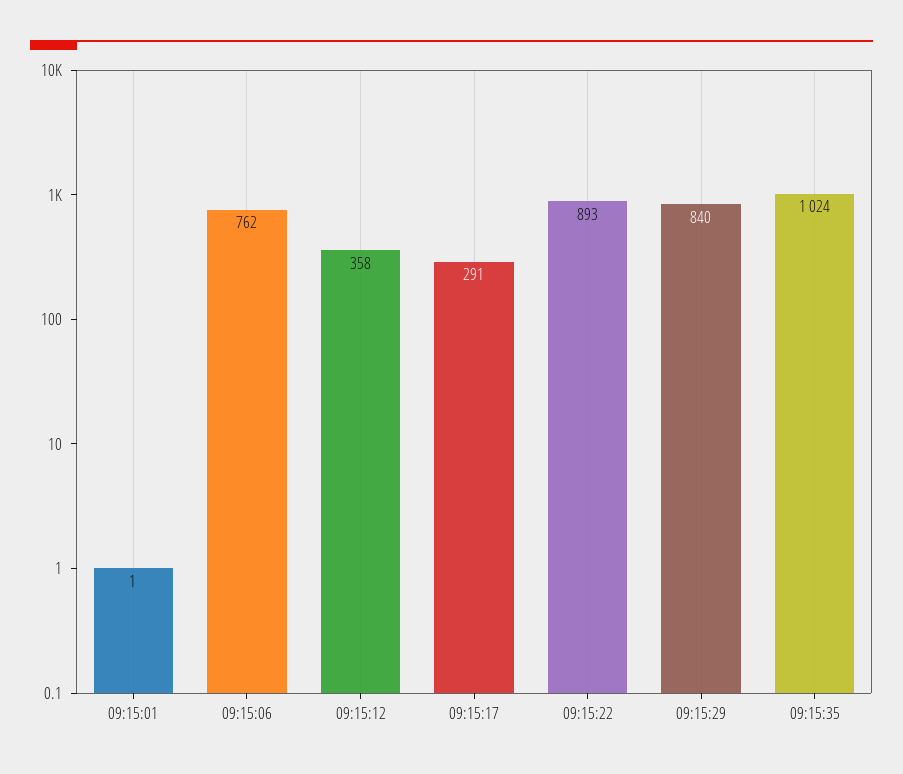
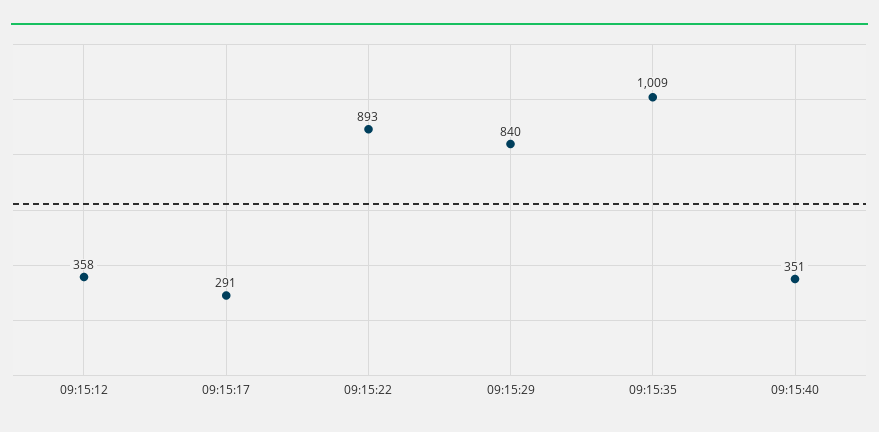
09:15:01: 1 -> none
09:15:06: 762 -> none
09:15:35: 1024 -> 1009
09:15:40: none -> 351

